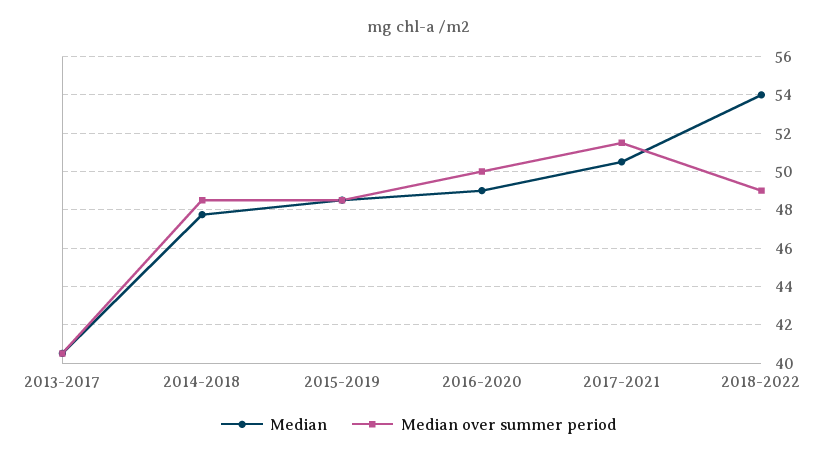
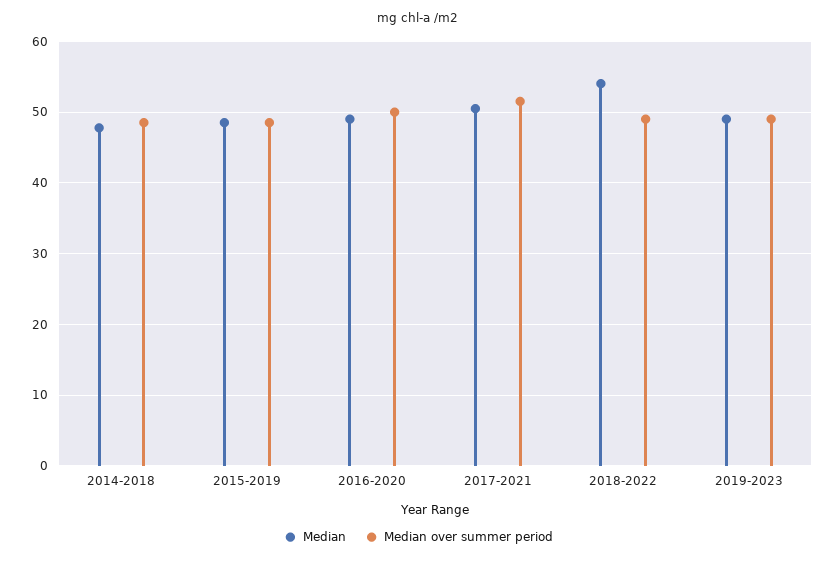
Median, 2013-2017: 40.5 -> none
Median over summer period, 2013-2017: 40.5 -> none
Median, 2019-2023: none -> 49
Median over summer period, 2019-2023: none -> 49

